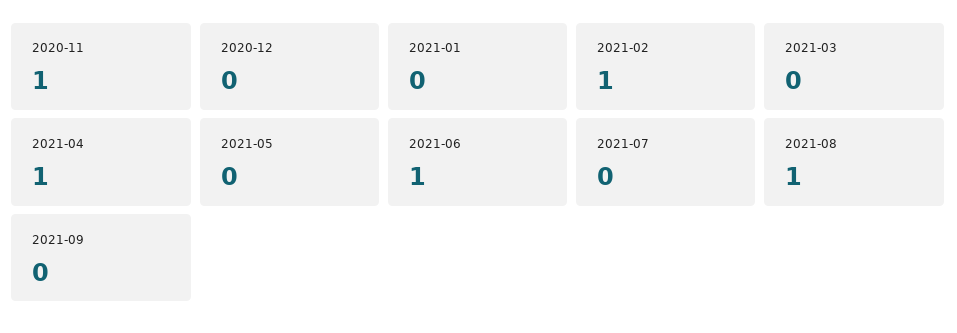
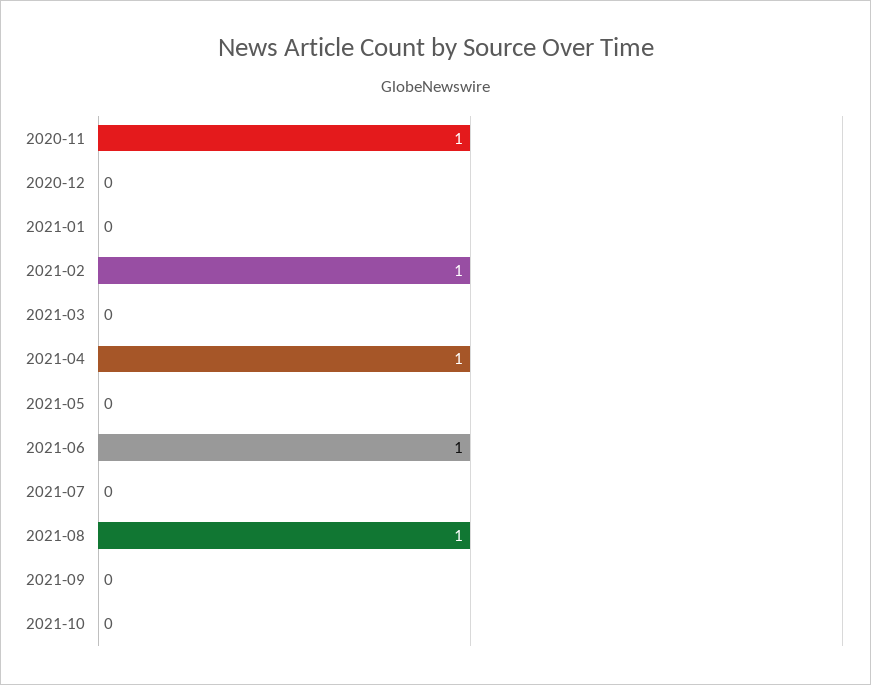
2021-10: none -> 0

